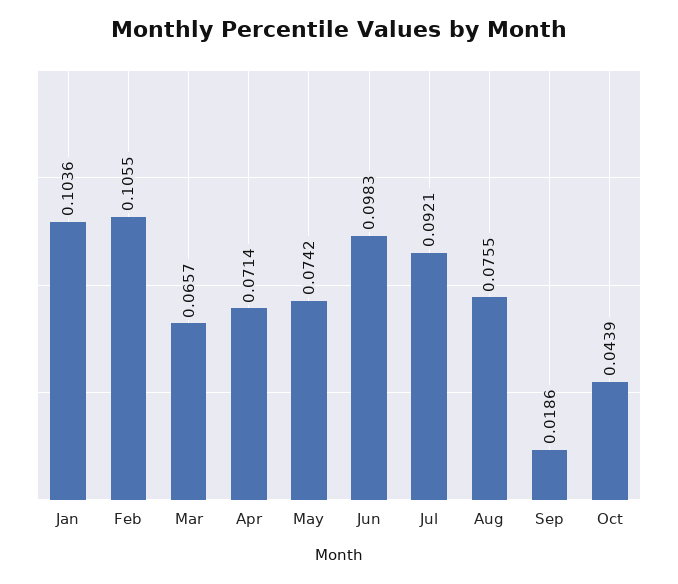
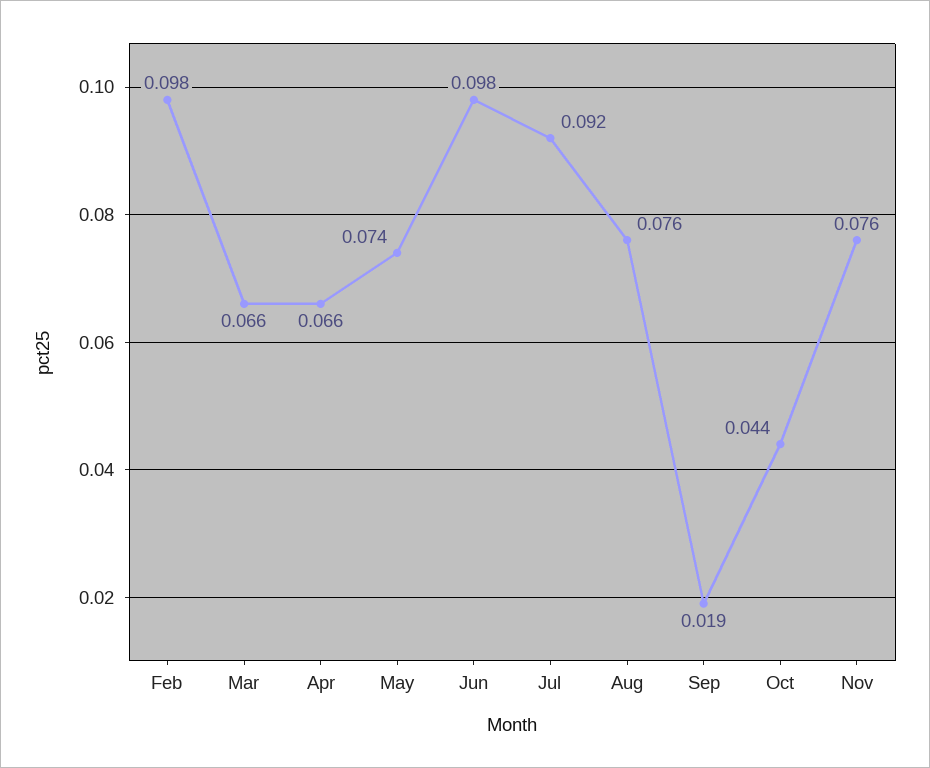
Jan: 0.1036 -> none
Feb: 0.1055 -> 0.098
Apr: 0.0714 -> 0.066
Nov: none -> 0.076

